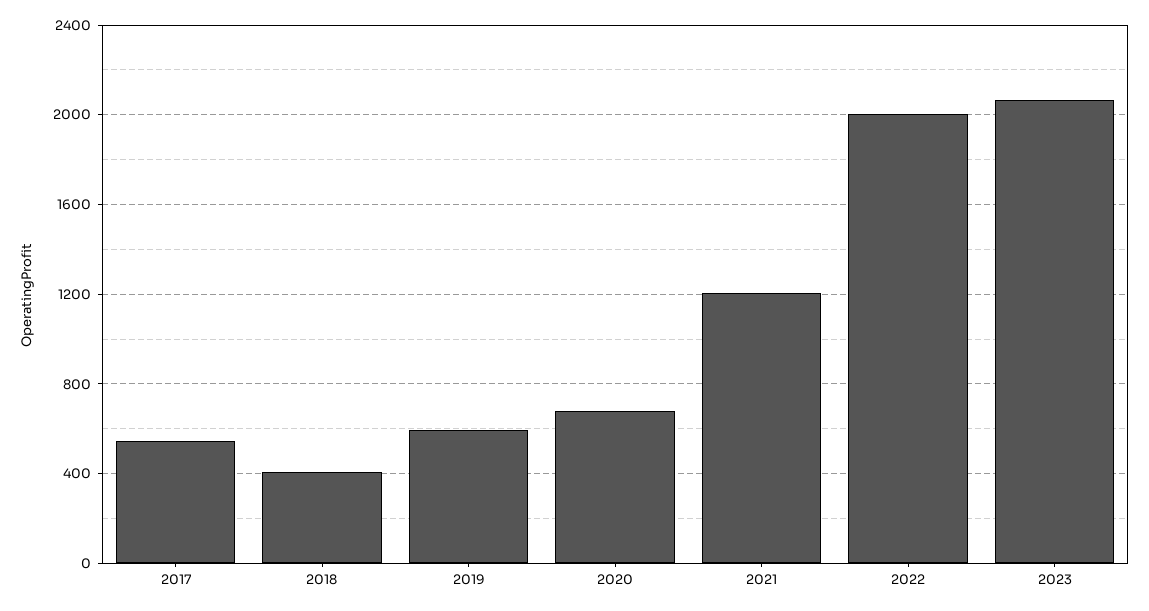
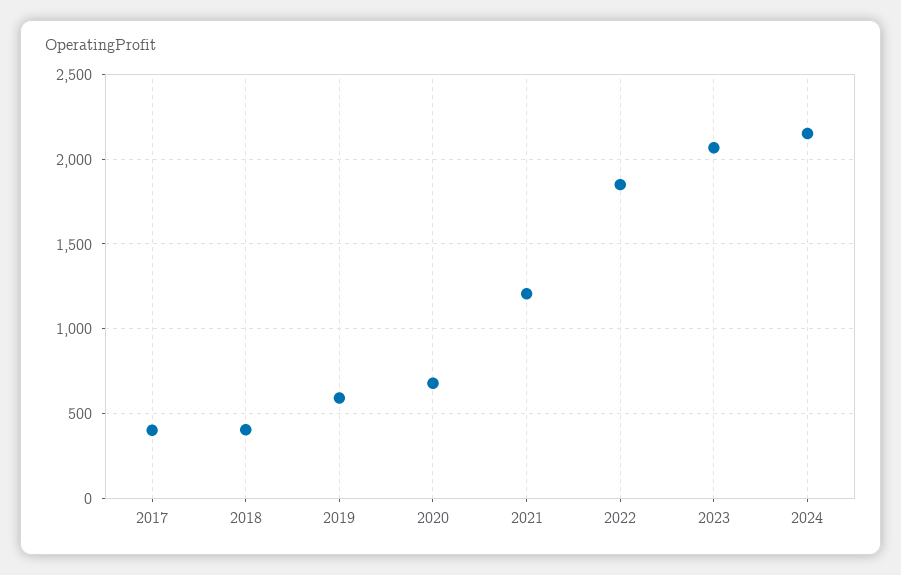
2017: 550 -> 400
2022: 2000 -> 1850
2024: none -> 2150

